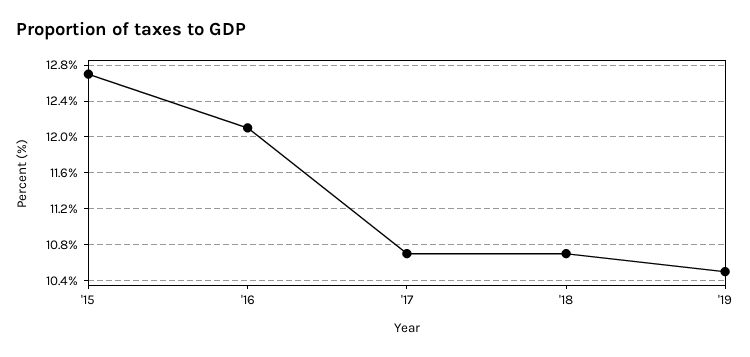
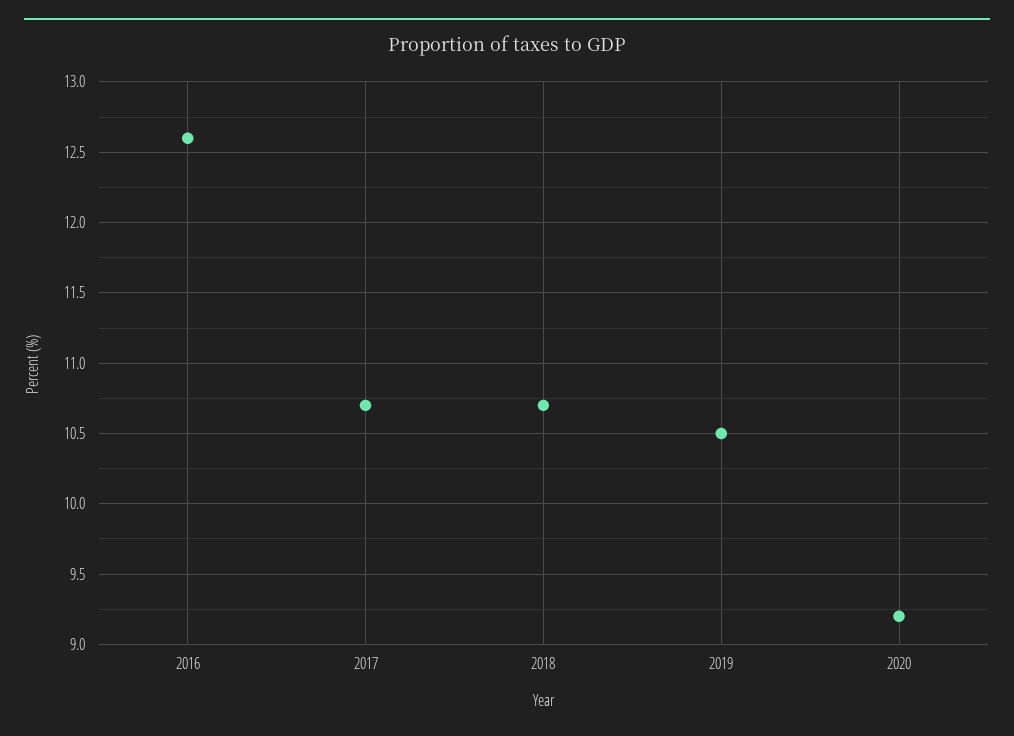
'15: 12.7 -> none
'16: 12.1 -> 12.6
2020: none -> 9.2

